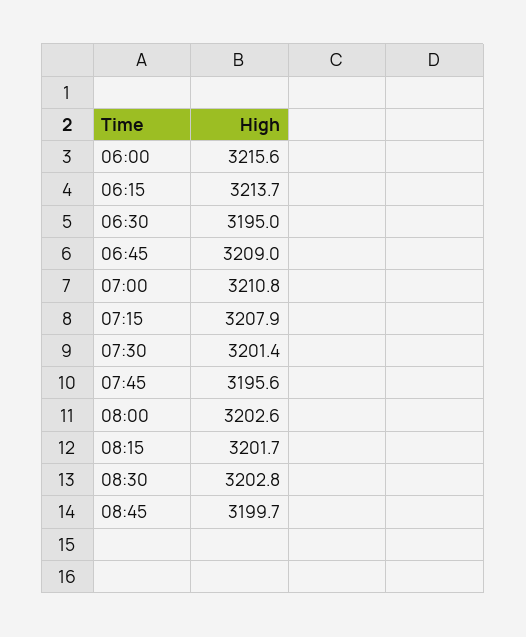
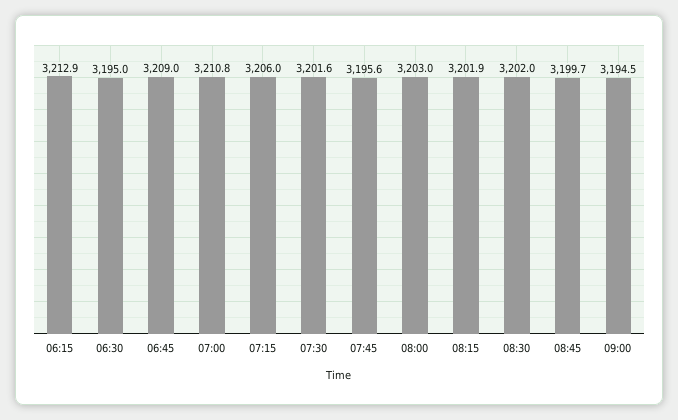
06:00: 3215.6 -> none
06:15: 3213.7 -> 3212.9
07:15: 3207.9 -> 3206
07:30: 3201.4 -> 3201.6
08:00: 3202.6 -> 3203
08:15: 3201.7 -> 3201.9
08:30: 3202.8 -> 3202
09:00: none -> 3194.5

